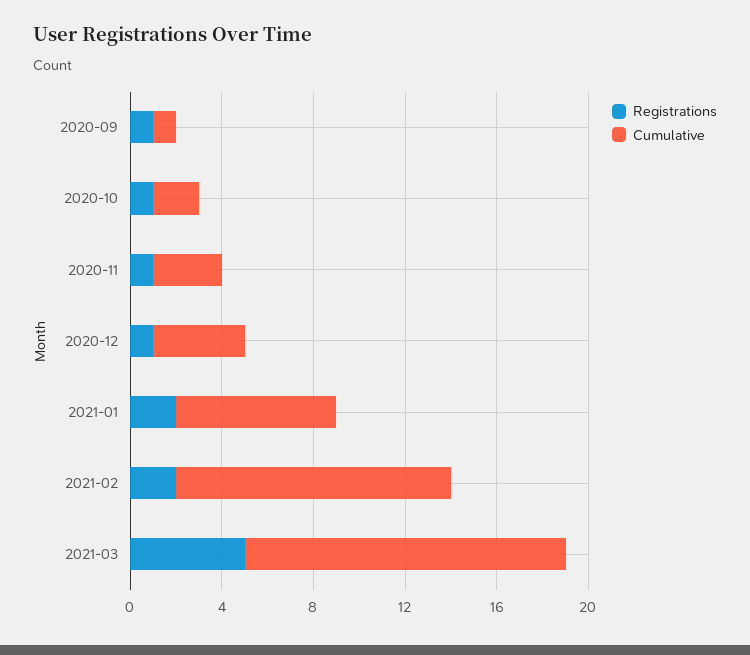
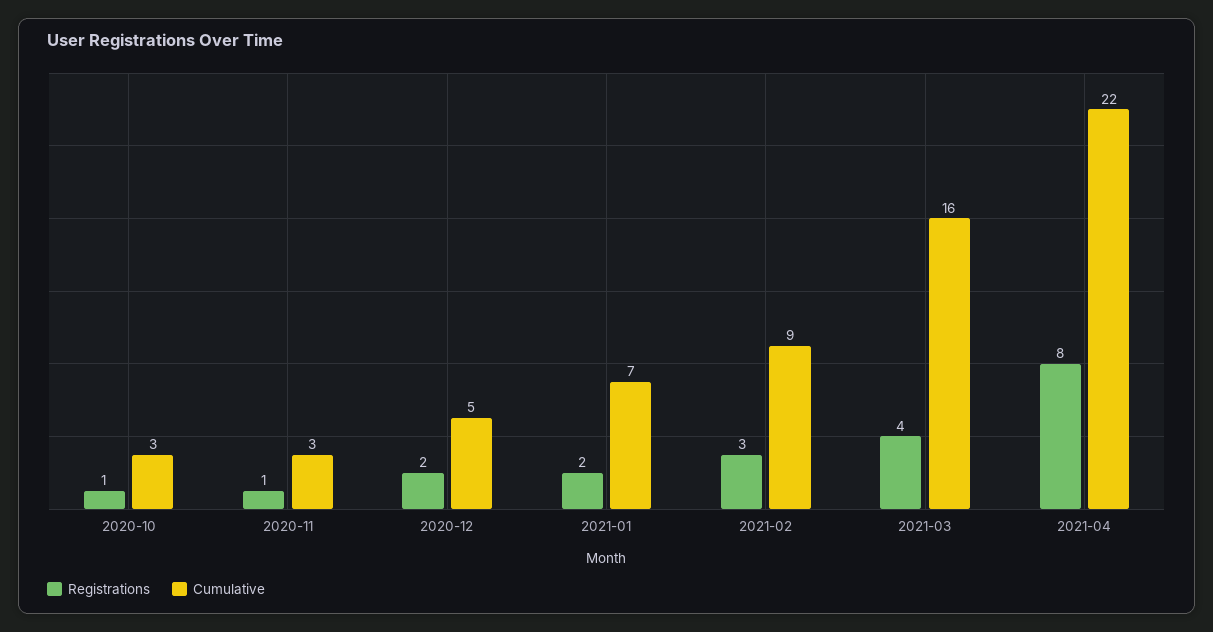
Registrations, 2020-09: 1 -> none
Cumulative, 2020-09: 1 -> none
Cumulative, 2020-10: 2 -> 3
Registrations, 2020-12: 1 -> 2
Cumulative, 2020-12: 4 -> 5
Registrations, 2021-02: 2 -> 3
Cumulative, 2021-02: 12 -> 9
Registrations, 2021-03: 5 -> 4
Cumulative, 2021-03: 14 -> 16
Registrations, 2021-04: none -> 8
Cumulative, 2021-04: none -> 22

